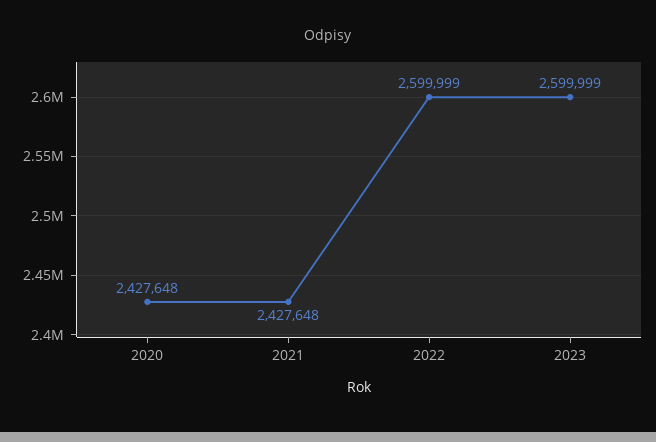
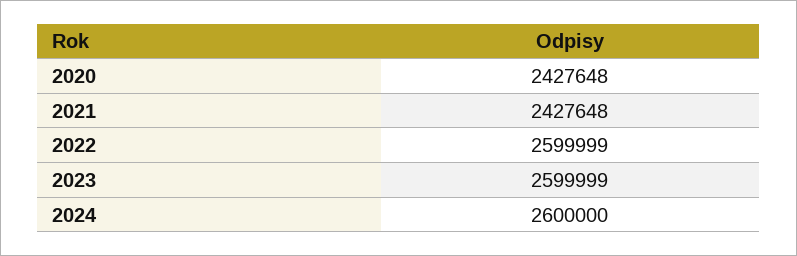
2024: none -> 2600000

